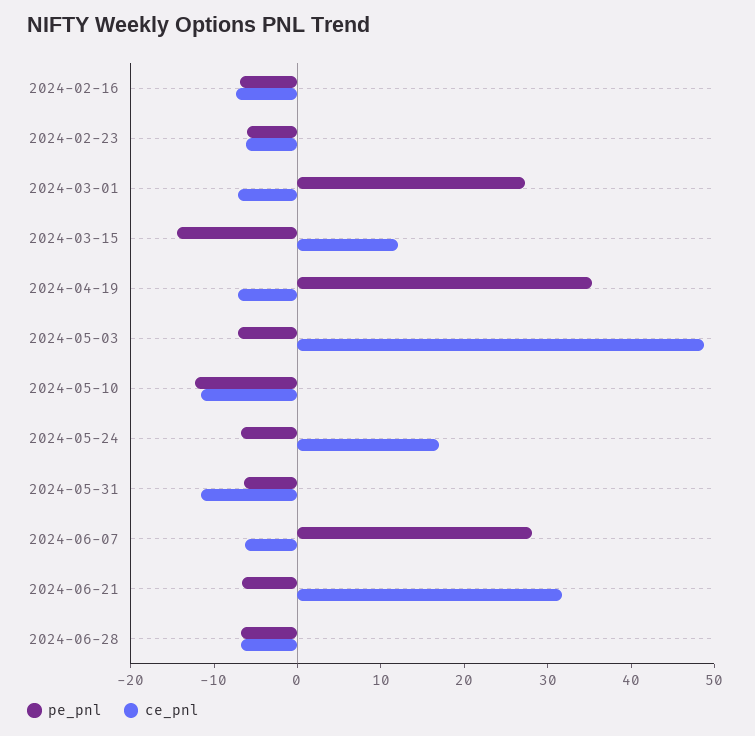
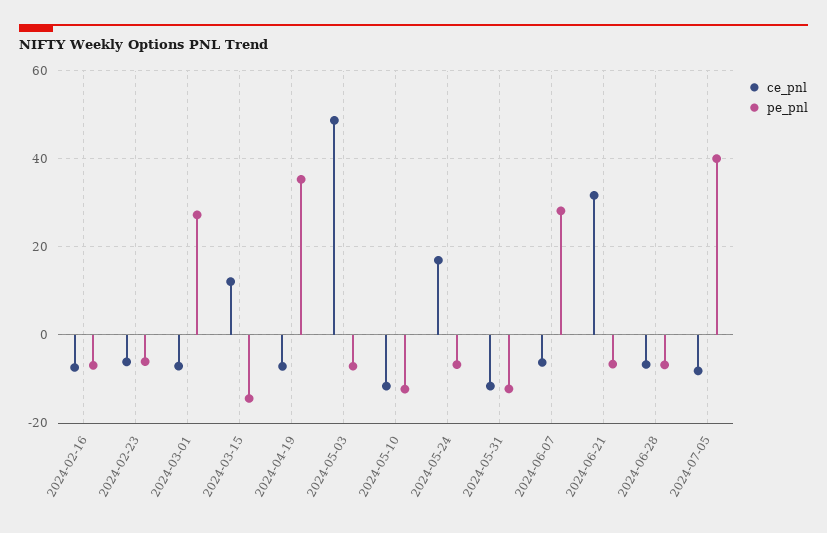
pe_pnl, 2024-05-31: -6 -> -12
ce_pnl, 2024-07-05: none -> -8
pe_pnl, 2024-07-05: none -> 40

